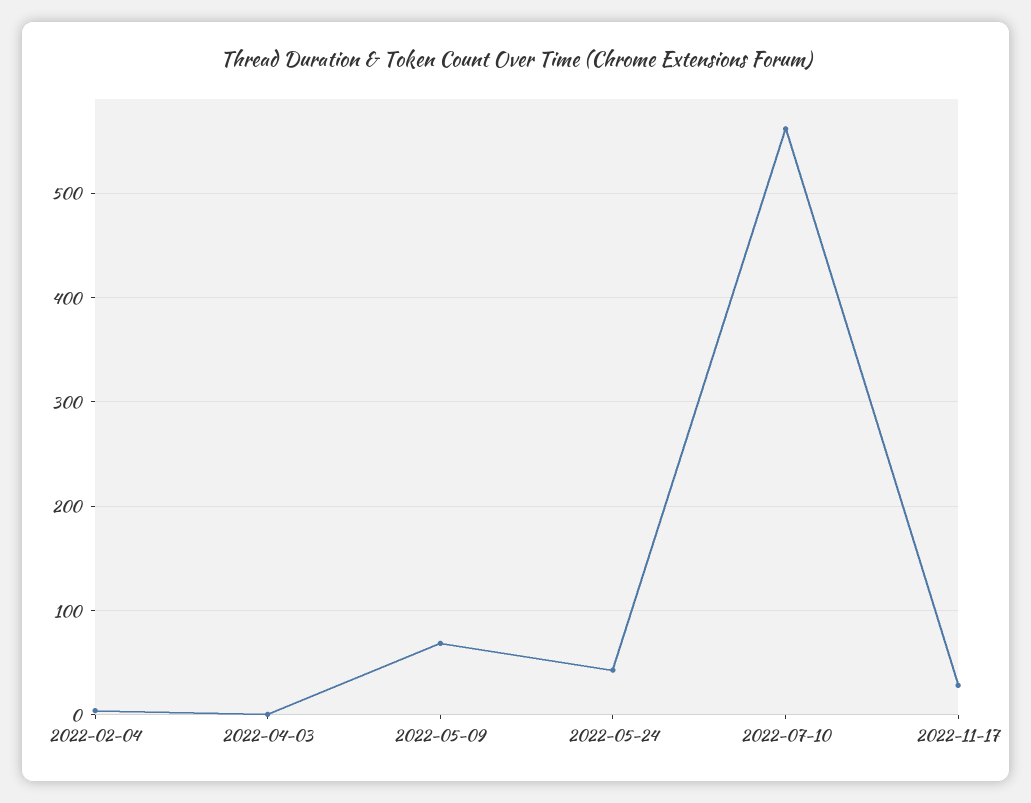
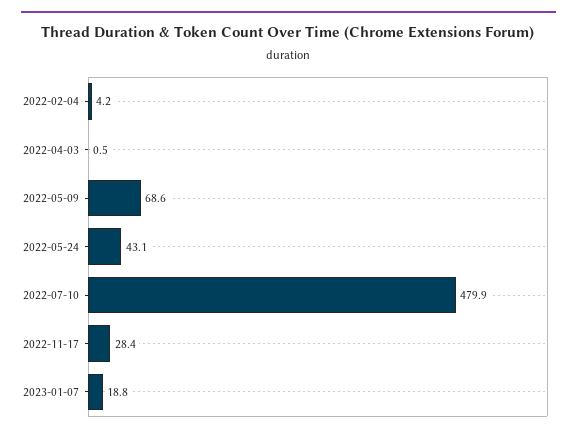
2022-07-10: 560 -> 479.9
2023-01-07: none -> 18.8

